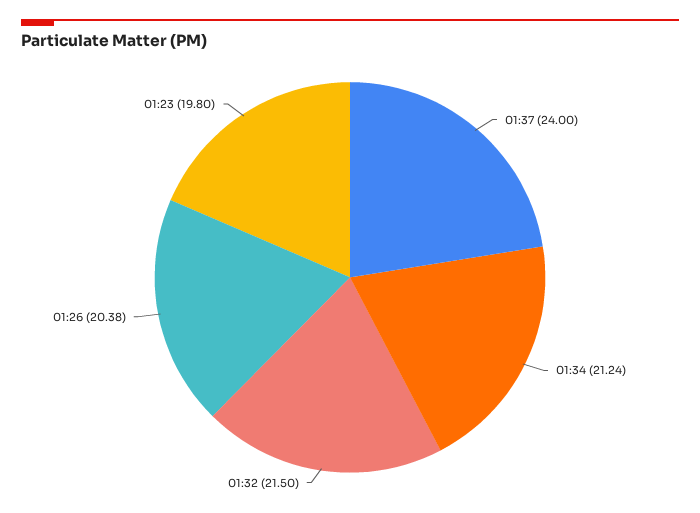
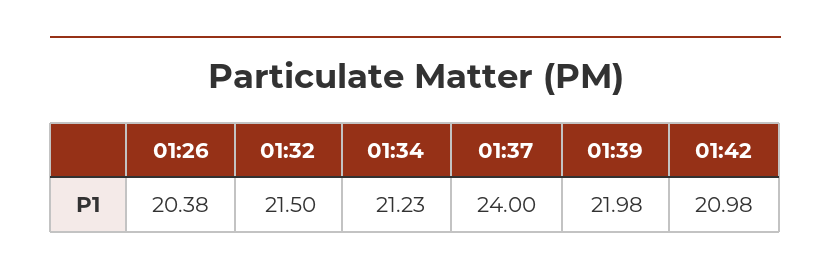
01:34: 21.24 -> 21.23
01:23: 19.8 -> none
01:39: none -> 21.98
01:42: none -> 20.98

